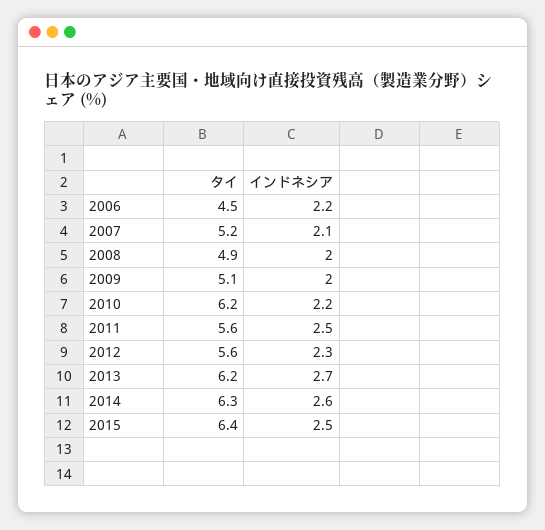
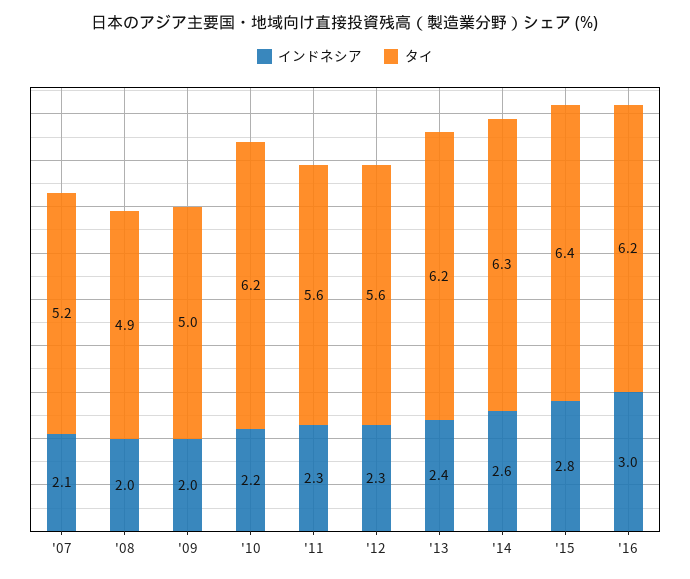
タイ, 2006: 4.5 -> none
インドネシア, 2006: 2.2 -> none
タイ, 2009: 5.1 -> 5
インドネシア, 2011: 2.5 -> 2.3
インドネシア, 2013: 2.7 -> 2.4
インドネシア, 2015: 2.5 -> 2.8
インドネシア, '16: none -> 3
タイ, '16: none -> 6.2

